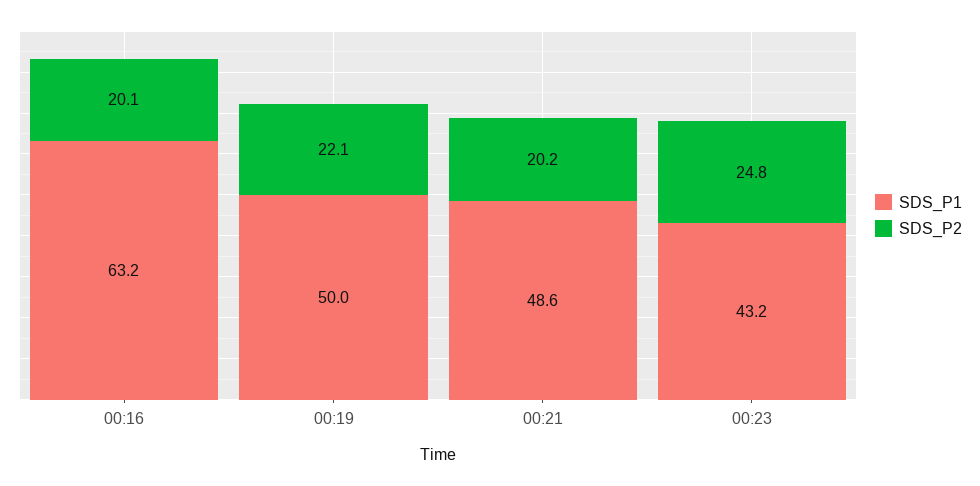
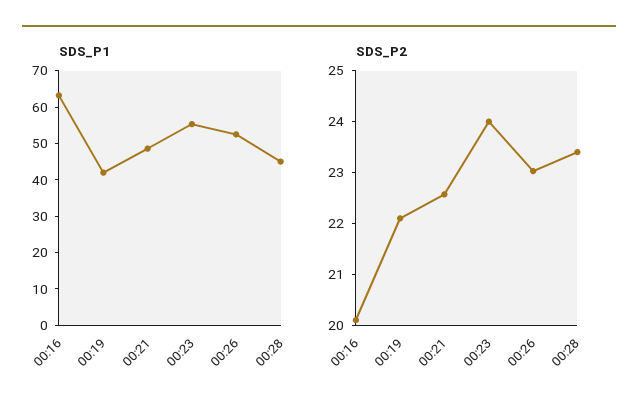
SDS_P1, 00:19: 50 -> 42.5
SDS_P2, 00:21: 20.2 -> 22.6
SDS_P1, 00:23: 43.2 -> 55
SDS_P2, 00:23: 24.8 -> 24
SDS_P1, 00:26: none -> 52.5
SDS_P1, 00:28: none -> 45
SDS_P2, 00:26: none -> 23
SDS_P2, 00:28: none -> 23.4

